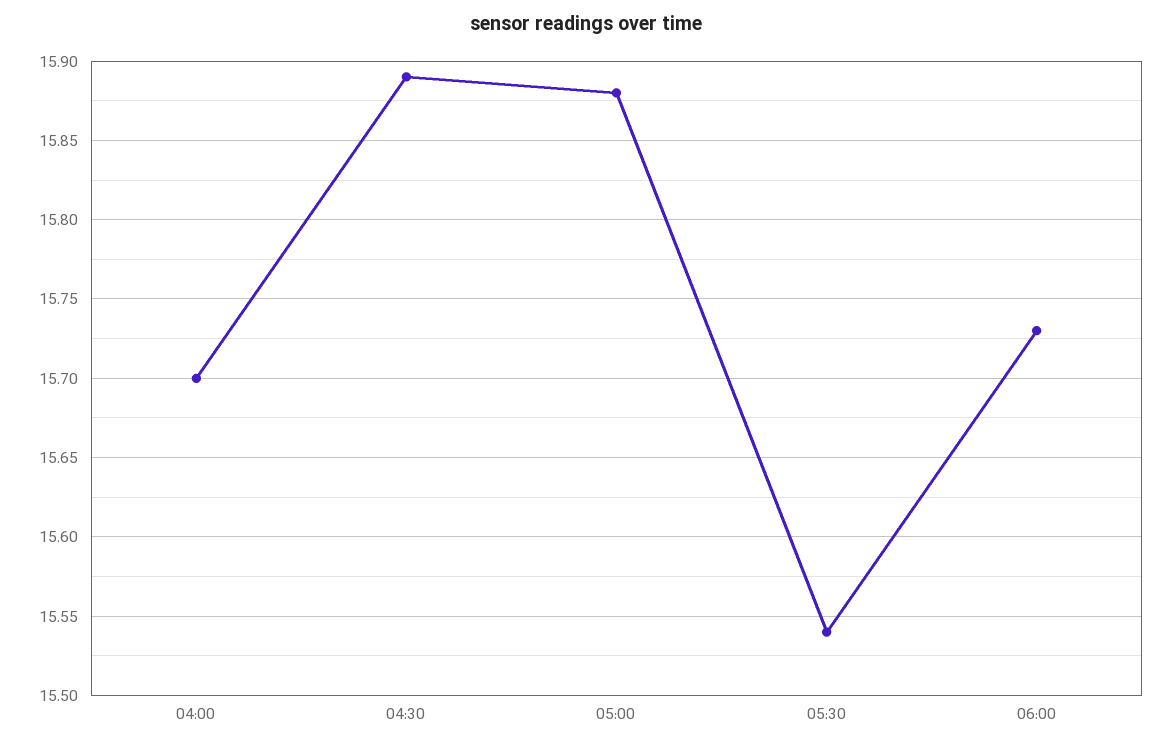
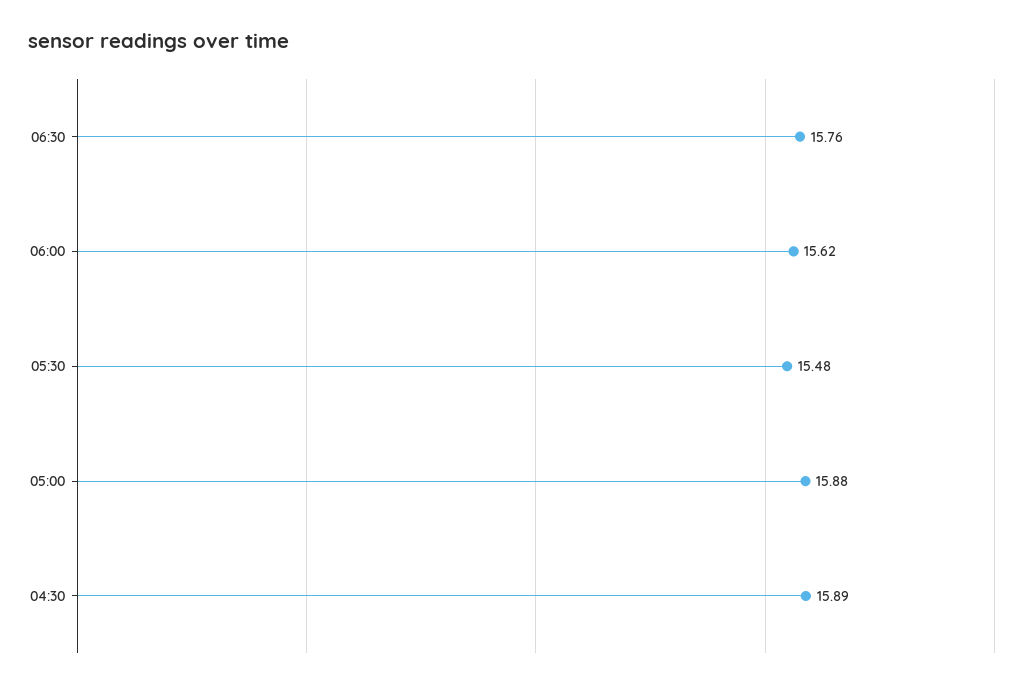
04:00: 15.7 -> none
05:30: 15.54 -> 15.48
06:00: 15.73 -> 15.62
06:30: none -> 15.76

